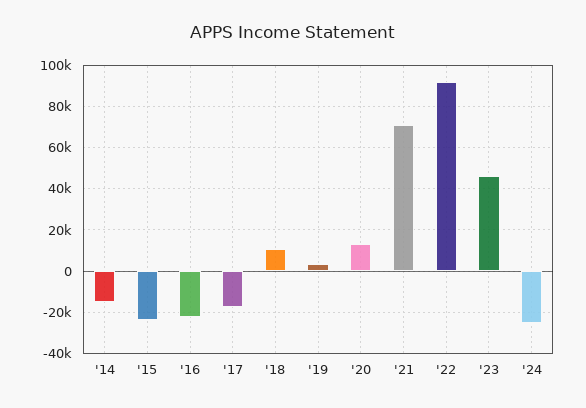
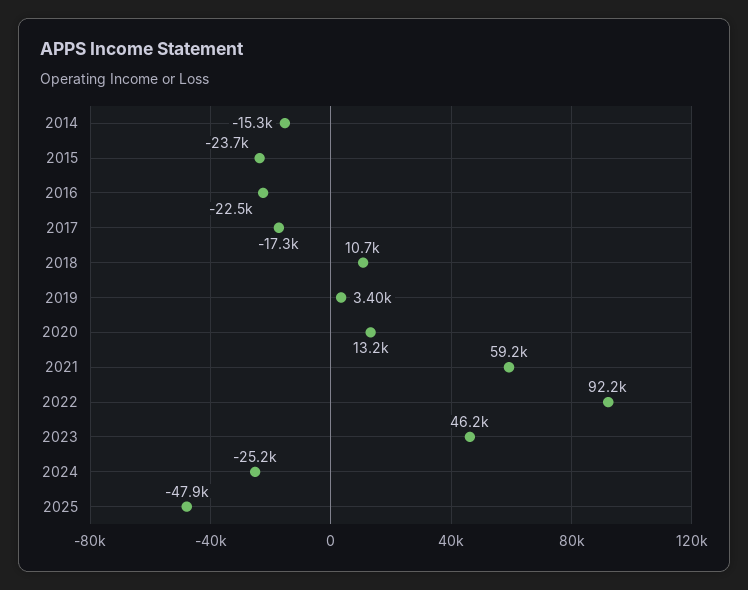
'21: 70000 -> 59200
2025: none -> -47900

